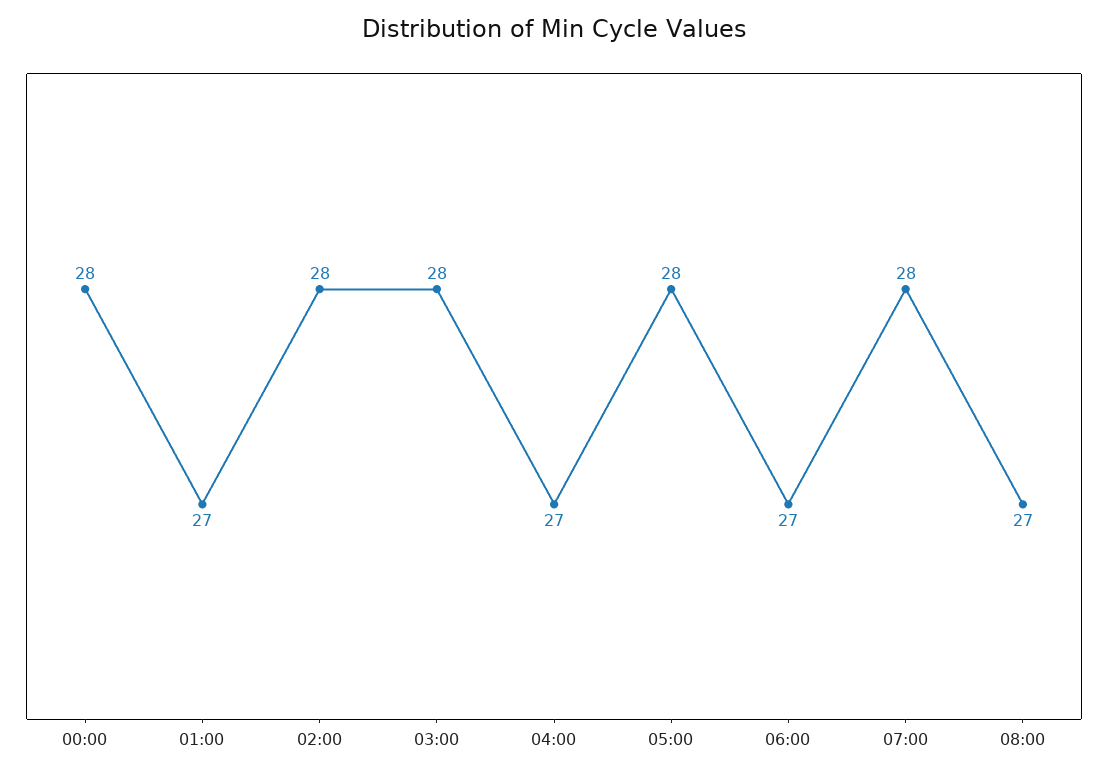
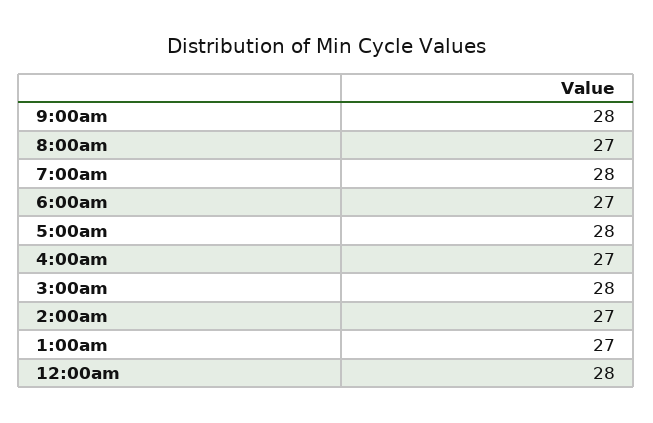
02:00: 28 -> 27
9:00am: none -> 28

